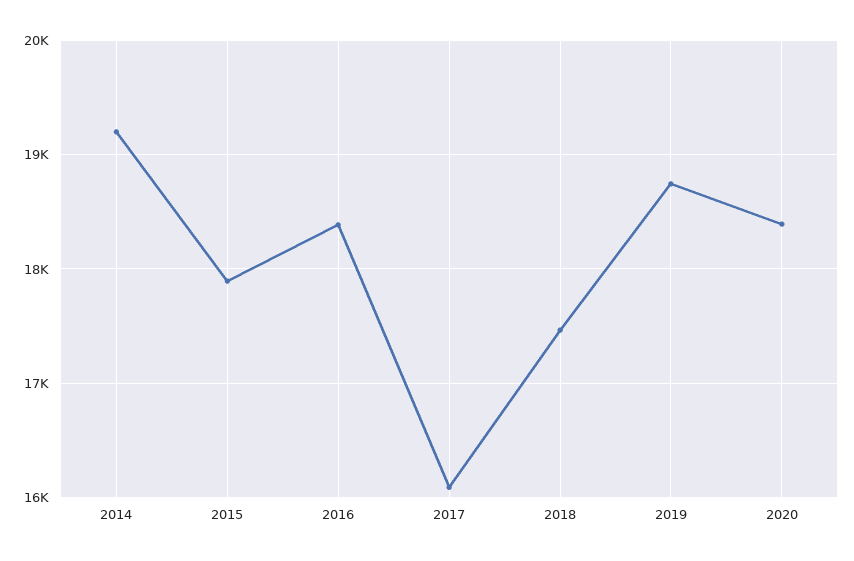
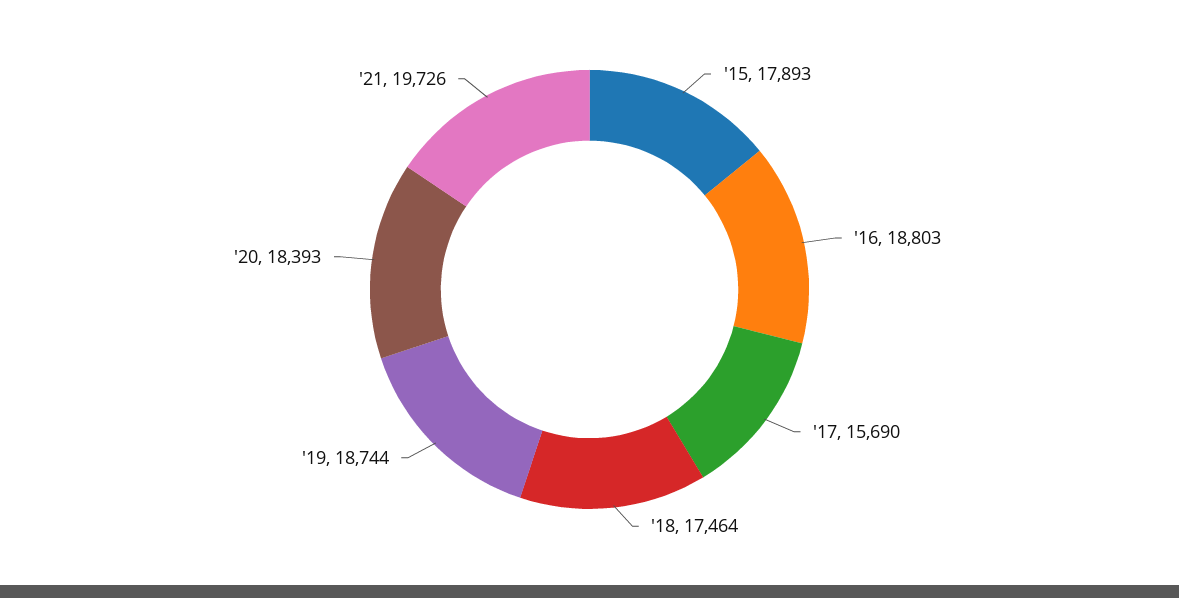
2014: 19200 -> none
2016: 18400 -> 18803
2017: 16100 -> 15690
'21: none -> 19726

